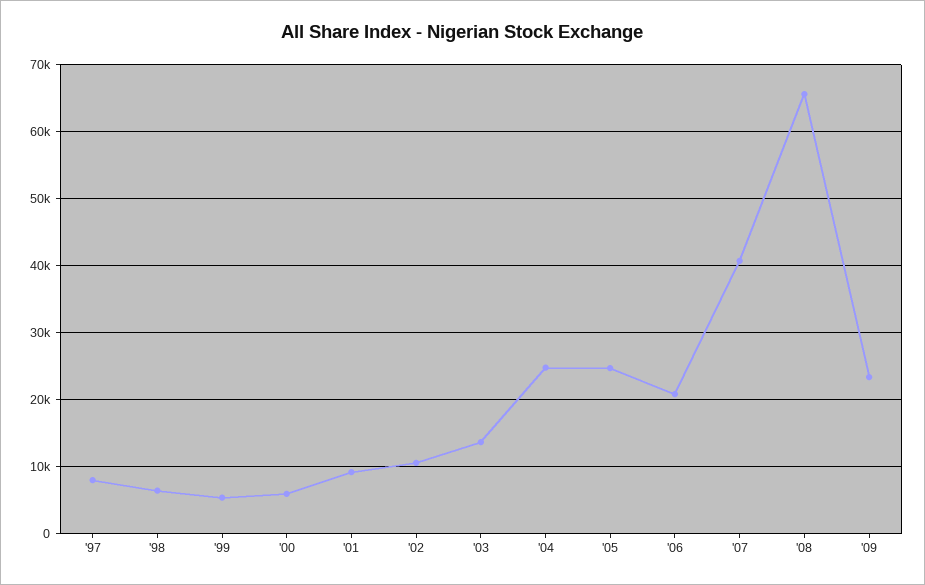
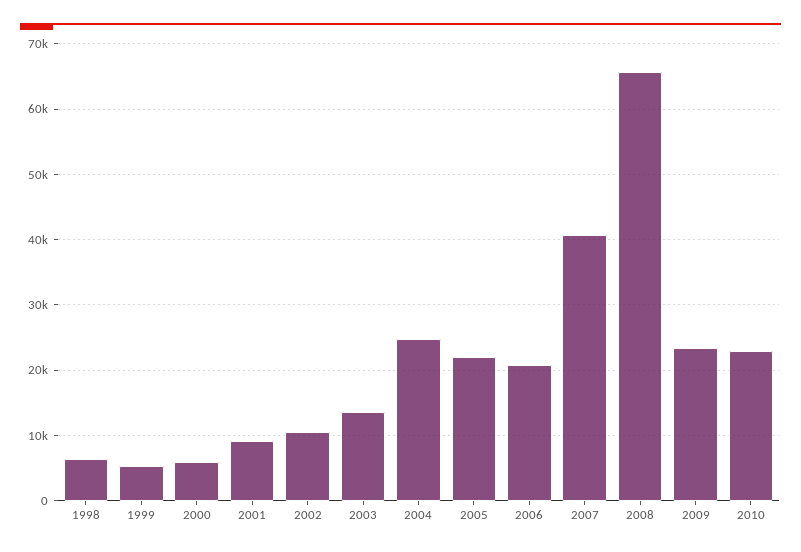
'97: 8000 -> none
'05: 25000 -> 22000
2010: none -> 23000

